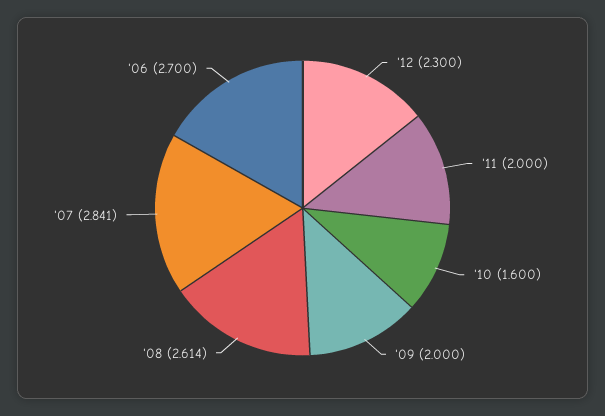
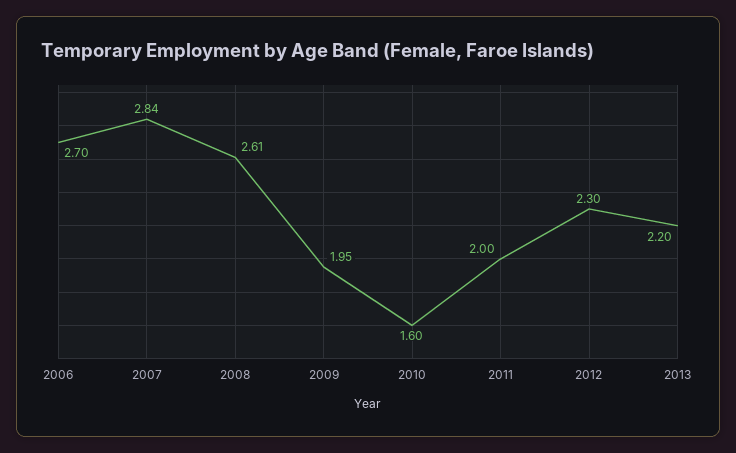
'09: 2 -> 1.95
2013: none -> 2.2

